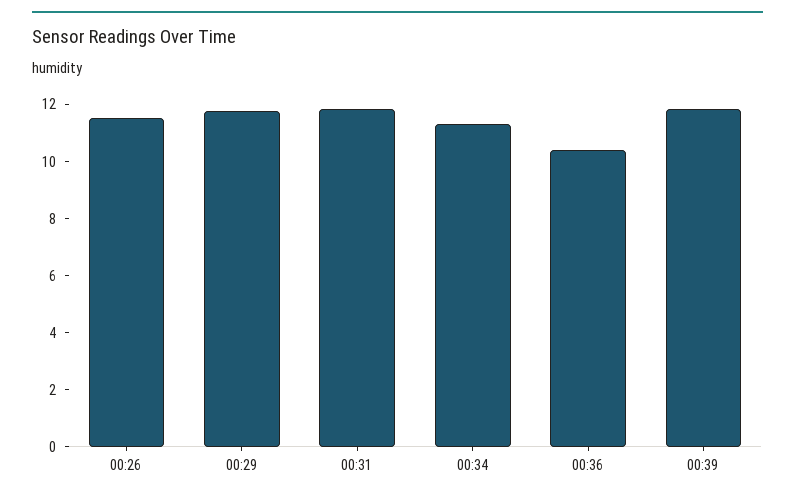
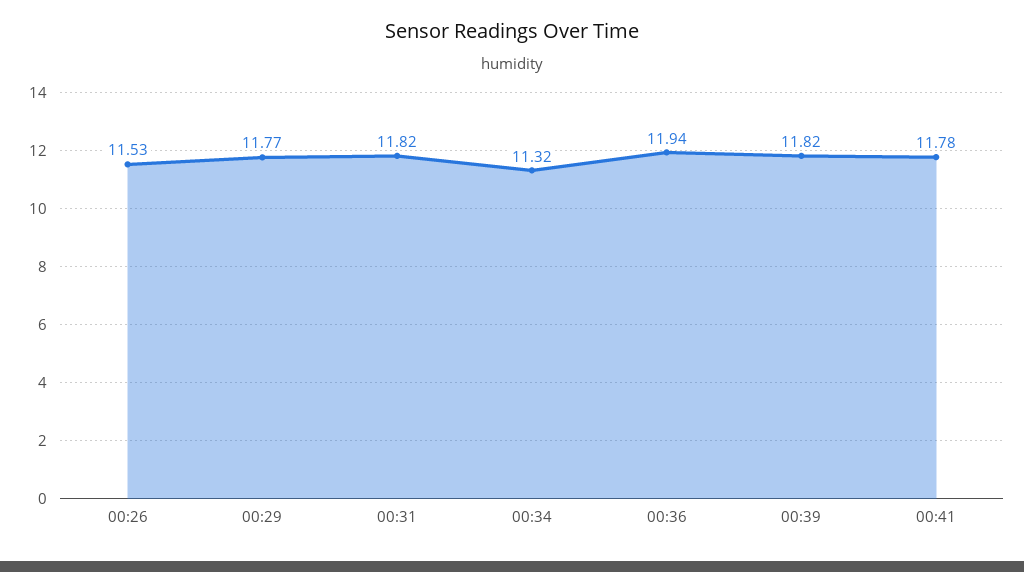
00:36: 10.5 -> 11.94
00:41: none -> 11.78

